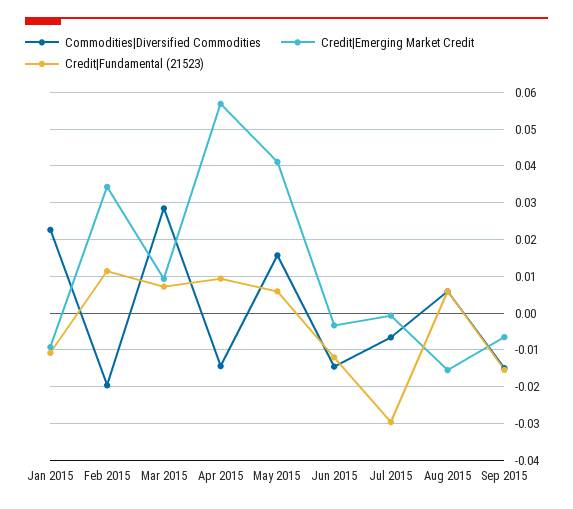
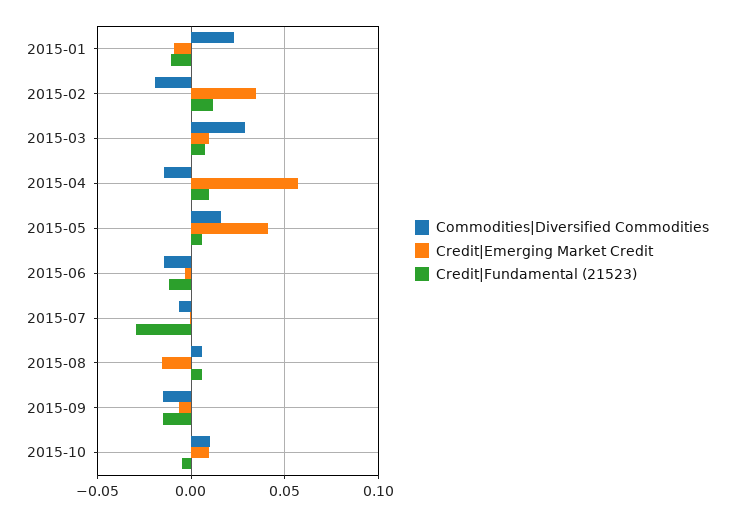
Commodities|Diversified Commodities, 2015-10: none -> 0.01
Credit|Emerging Market Credit, 2015-10: none -> 0.01
Credit|Fundamental (21523), 2015-10: none -> -0.005

